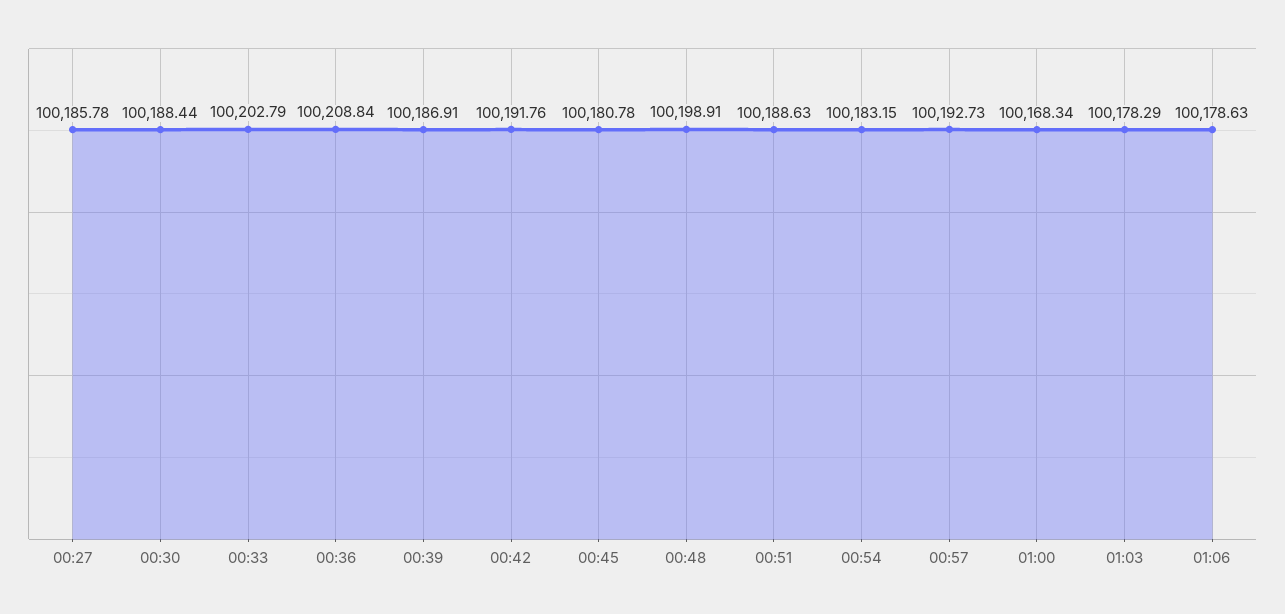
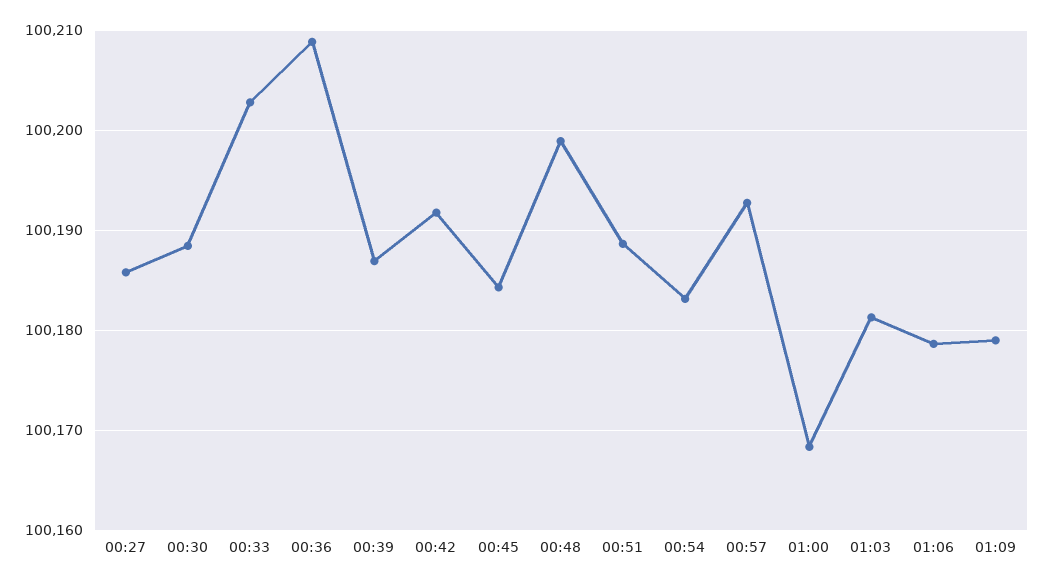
00:45: 100180.78 -> 100184
01:03: 100178.29 -> 100181
01:09: none -> 100179

